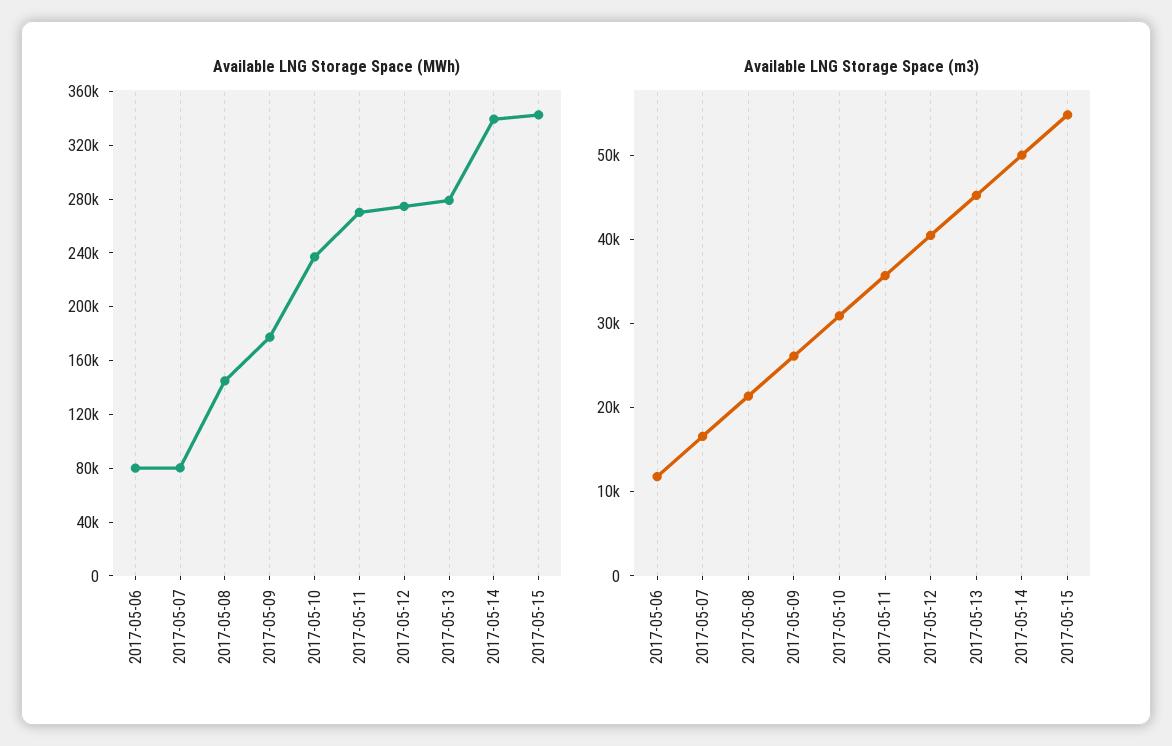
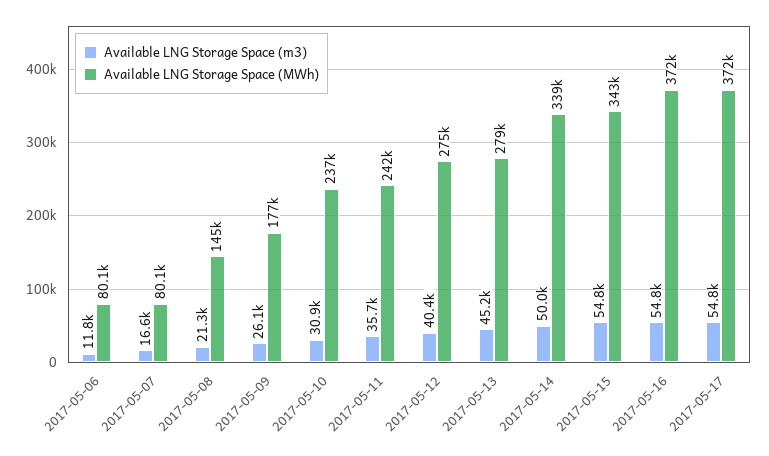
Available LNG Storage Space (MWh), 2017-05-11: 270000 -> 242000
Available LNG Storage Space (m3), 2017-05-16: none -> 54800
Available LNG Storage Space (MWh), 2017-05-16: none -> 372000
Available LNG Storage Space (m3), 2017-05-17: none -> 54800
Available LNG Storage Space (MWh), 2017-05-17: none -> 372000

